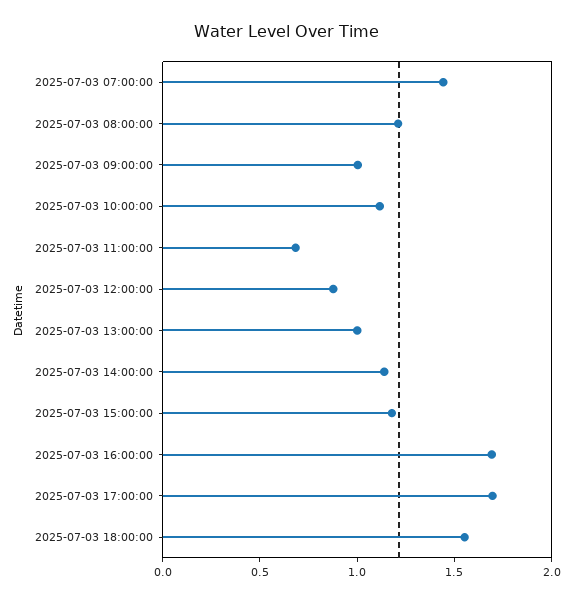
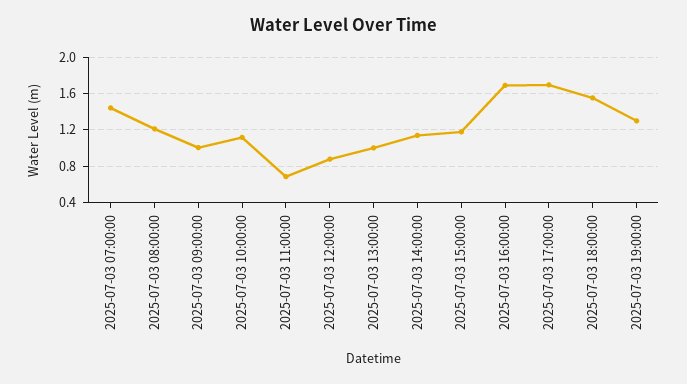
2025-07-03 19:00:00: none -> 1.3

